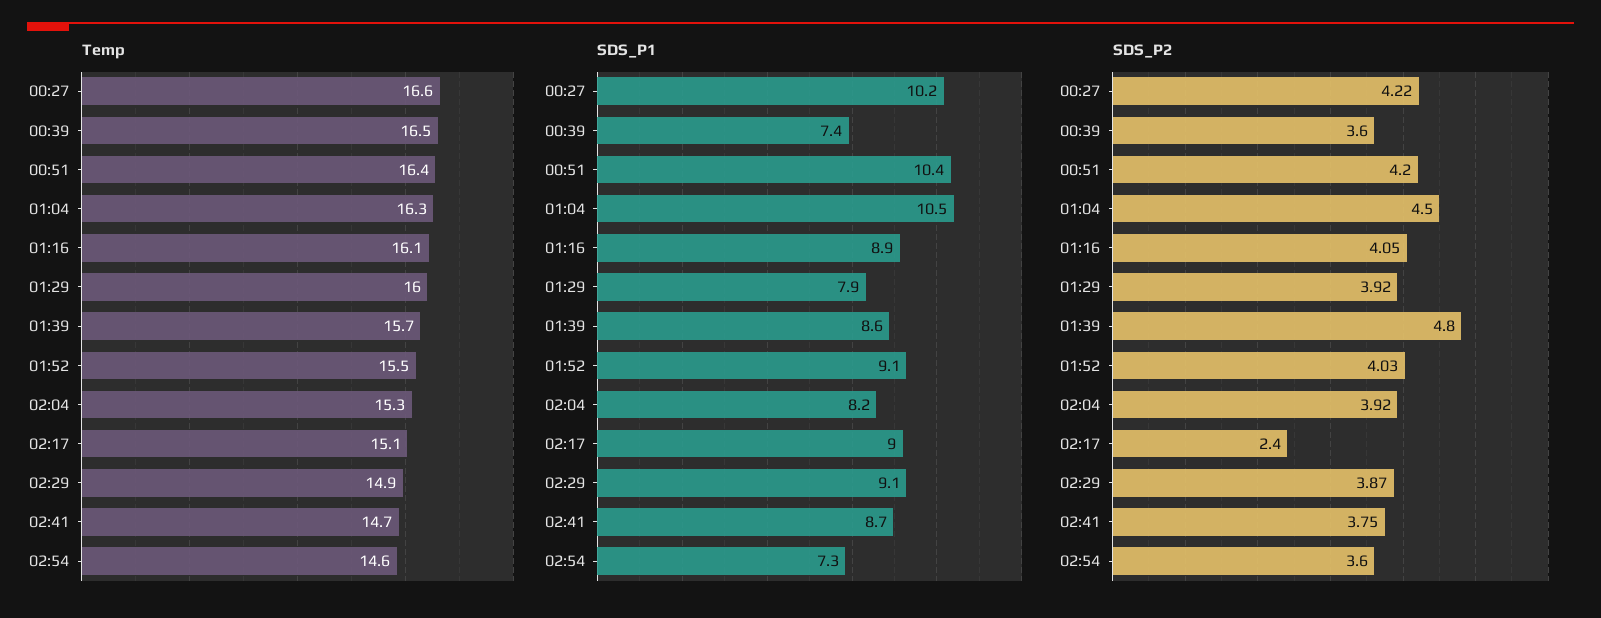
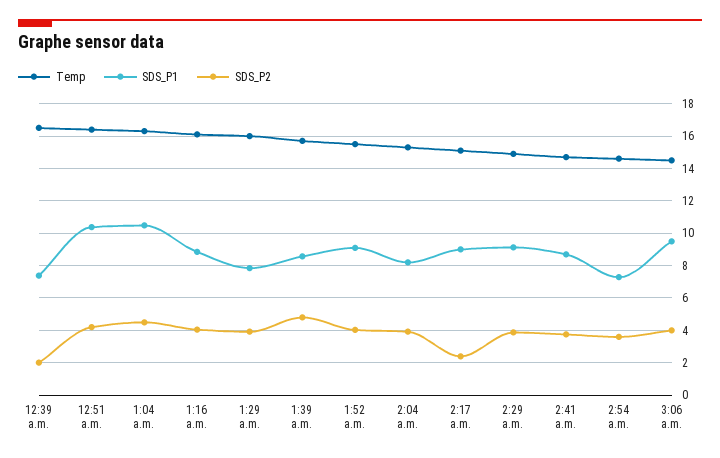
Temp, 00:27: 16.6 -> none
SDS_P1, 00:27: 10.2 -> none
SDS_P2, 00:27: 4.22 -> none
SDS_P2, 00:39: 3.6 -> 2
Temp, 3:06 a.m.: none -> 14.5
SDS_P1, 3:06 a.m.: none -> 9.5
SDS_P2, 3:06 a.m.: none -> 4

